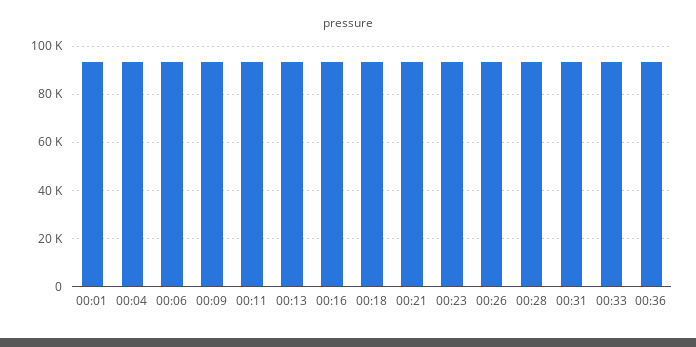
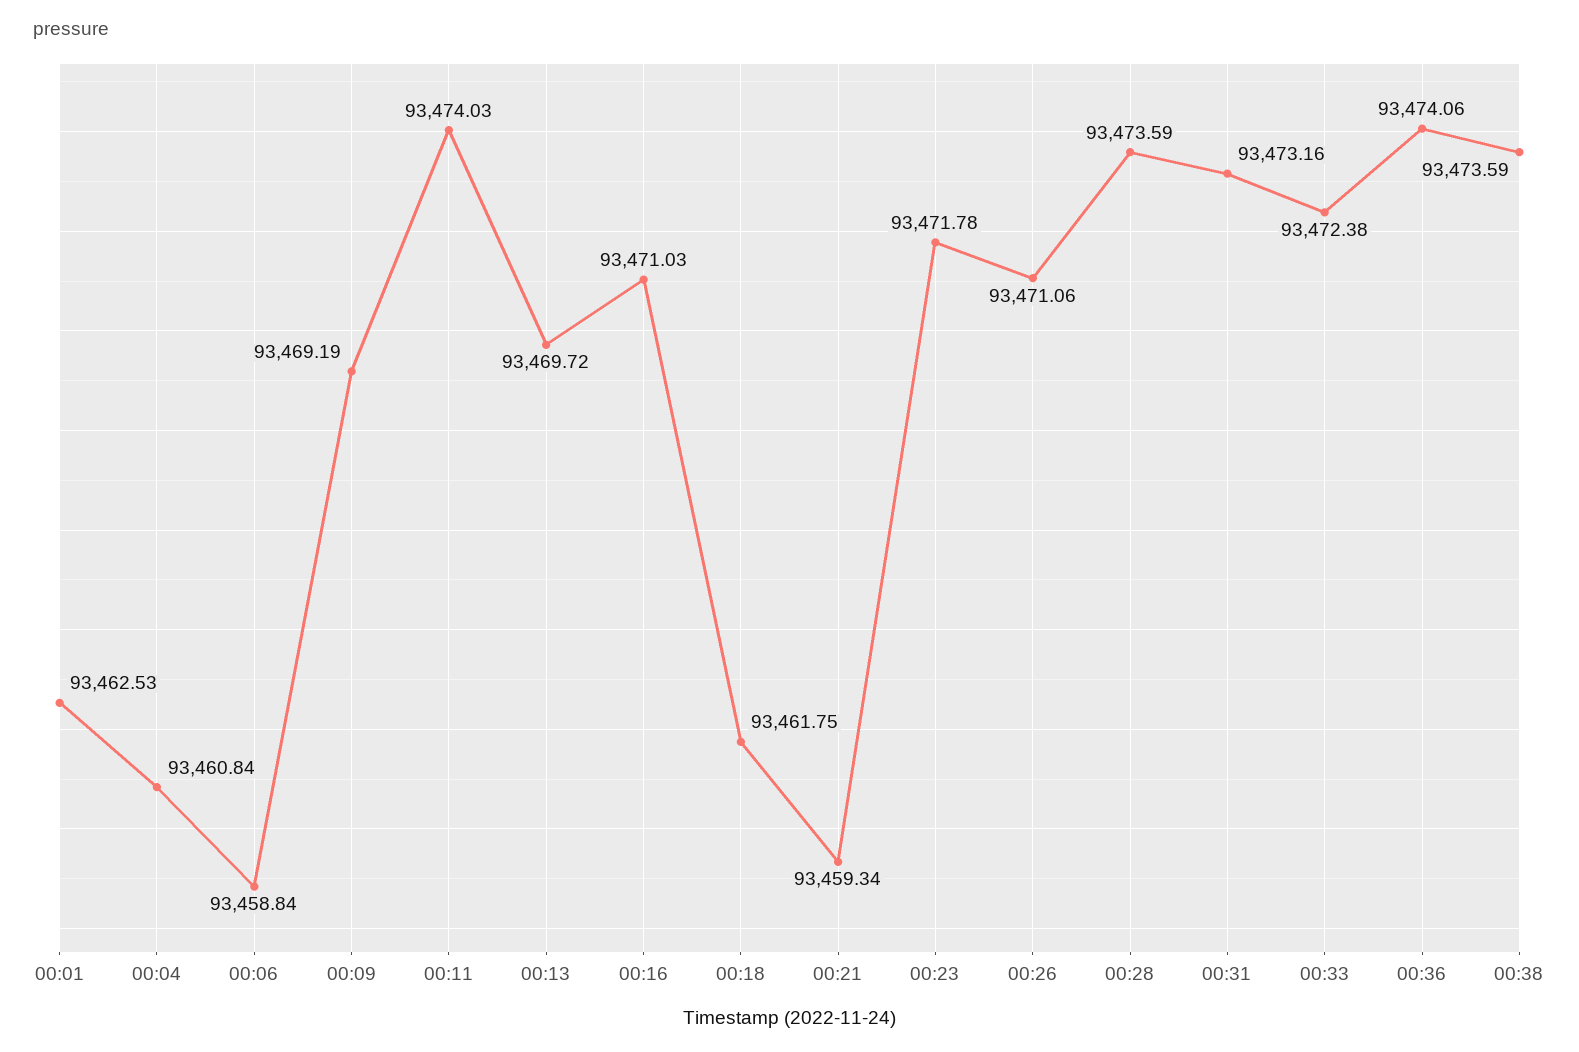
00:38: none -> 93473.59

